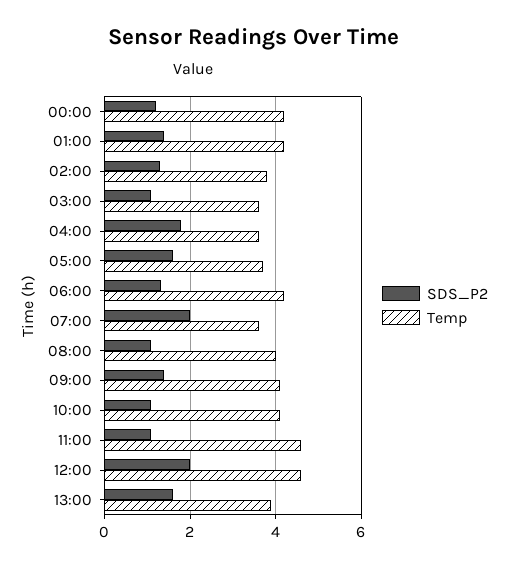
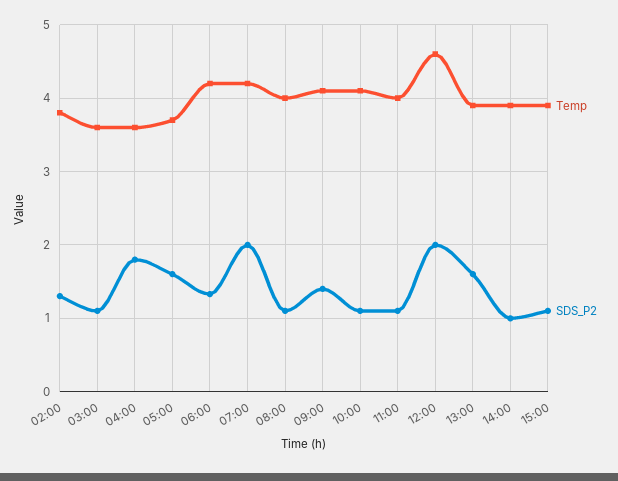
SDS_P2, 00:00: 1.2 -> none
Temp, 00:00: 4.2 -> none
SDS_P2, 01:00: 1.4 -> none
Temp, 01:00: 4.2 -> none
Temp, 07:00: 3.6 -> 4.2
Temp, 11:00: 4.6 -> 4
Temp, 14:00: none -> 3.9
SDS_P2, 14:00: none -> 1
Temp, 15:00: none -> 3.9
SDS_P2, 15:00: none -> 1.1

